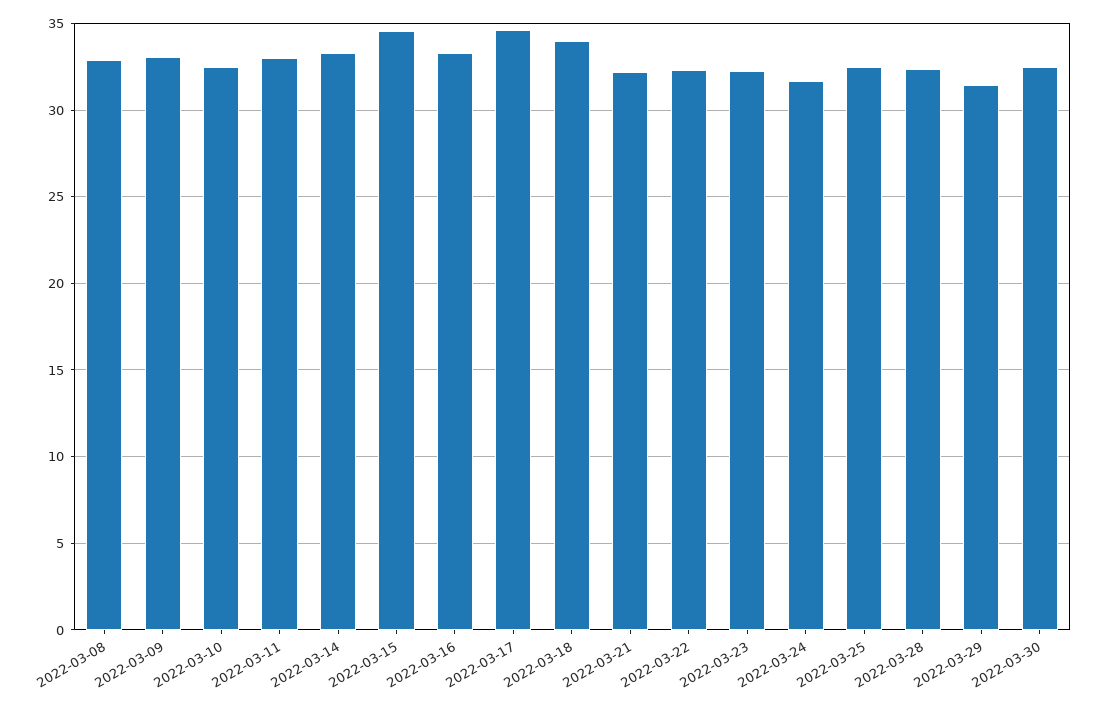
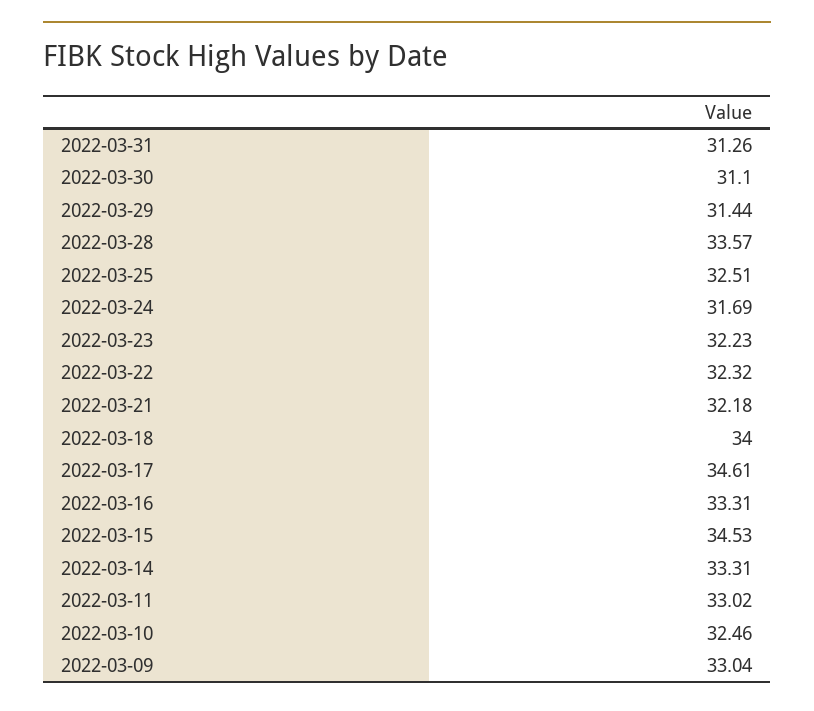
2022-03-08: 33 -> none
2022-03-28: 32.5 -> 33.57
2022-03-30: 32.5 -> 31.1
2022-03-31: none -> 31.26

